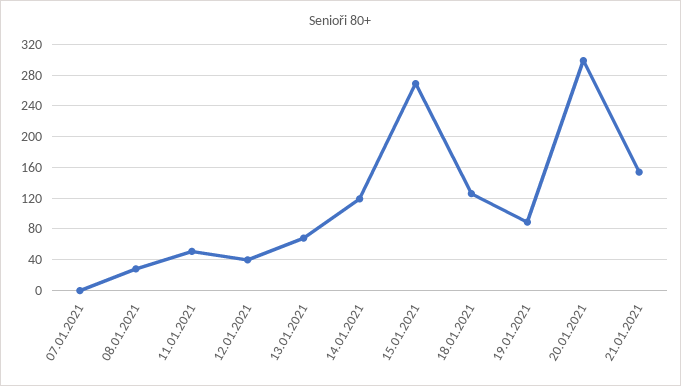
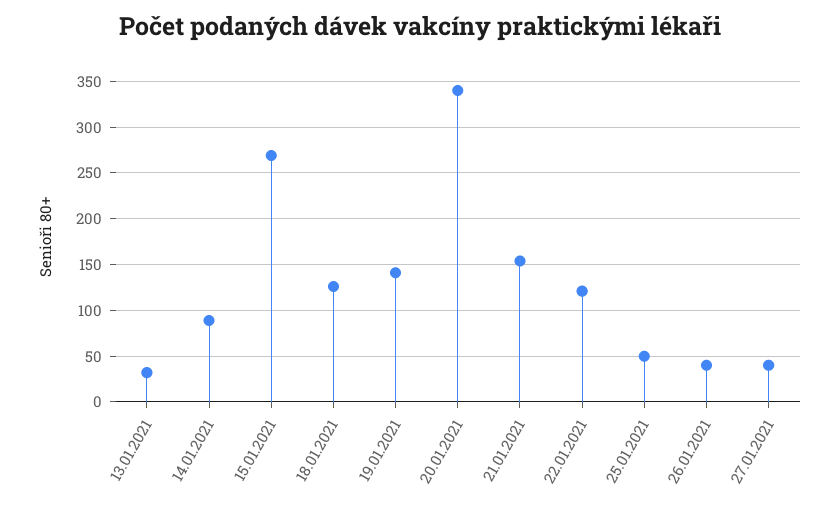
07.01.2021: 0 -> none
08.01.2021: 30 -> none
11.01.2021: 50 -> none
12.01.2021: 40 -> none
13.01.2021: 70 -> 30
14.01.2021: 120 -> 90
19.01.2021: 90 -> 140
20.01.2021: 300 -> 340
22.01.2021: none -> 120
25.01.2021: none -> 50
26.01.2021: none -> 40
27.01.2021: none -> 40

